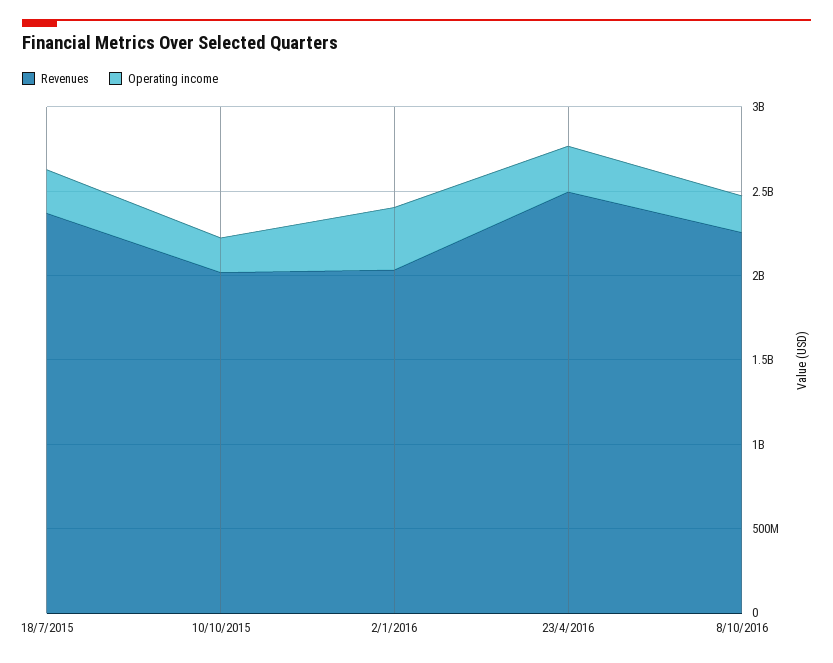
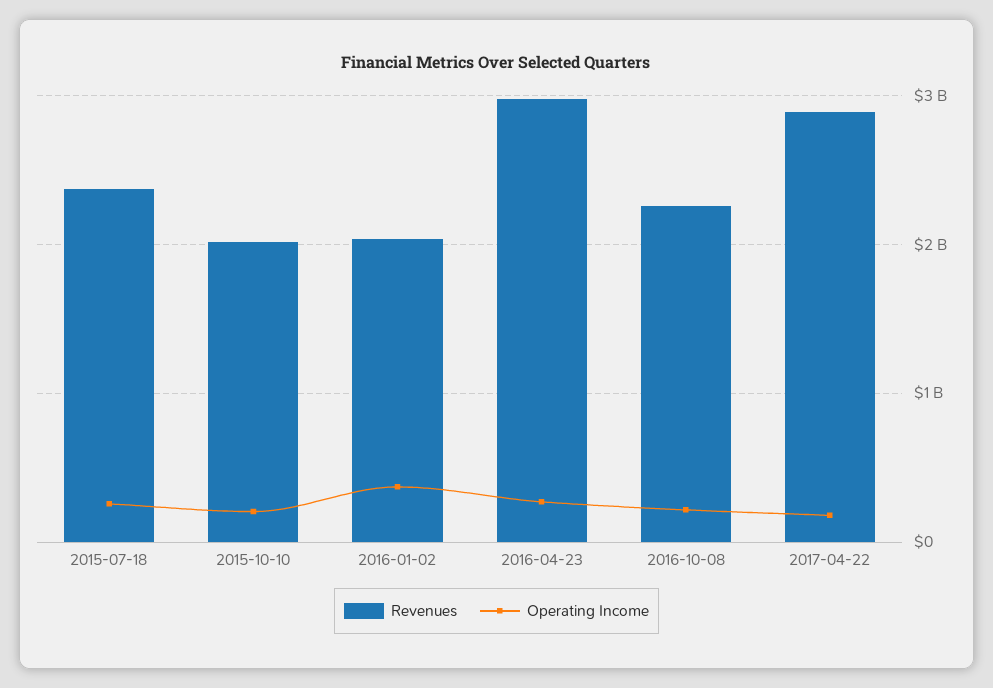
Revenues, 23/4/2016: 2500000000 -> 3000000000
Revenues, 2017-04-22: none -> 2900000000
Operating income, 2017-04-22: none -> 200000000

